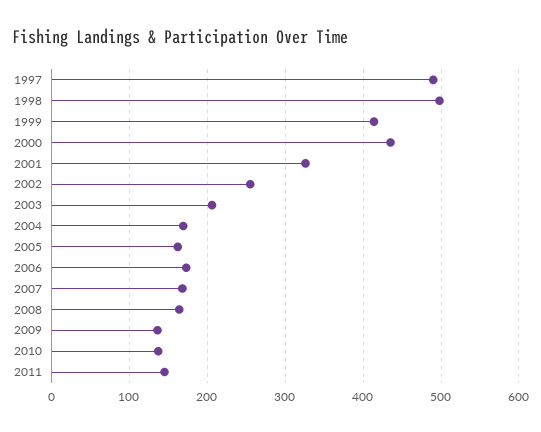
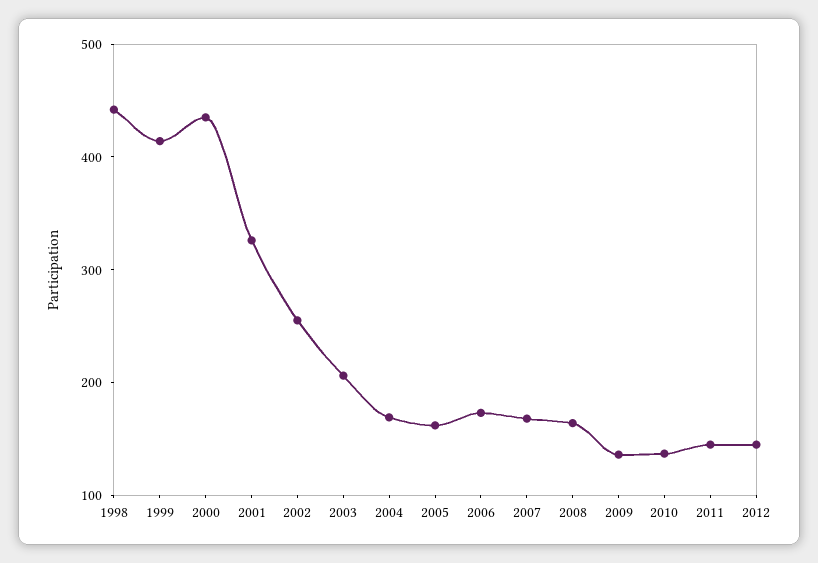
1997: 490 -> none
1998: 500 -> 440
2012: none -> 140

